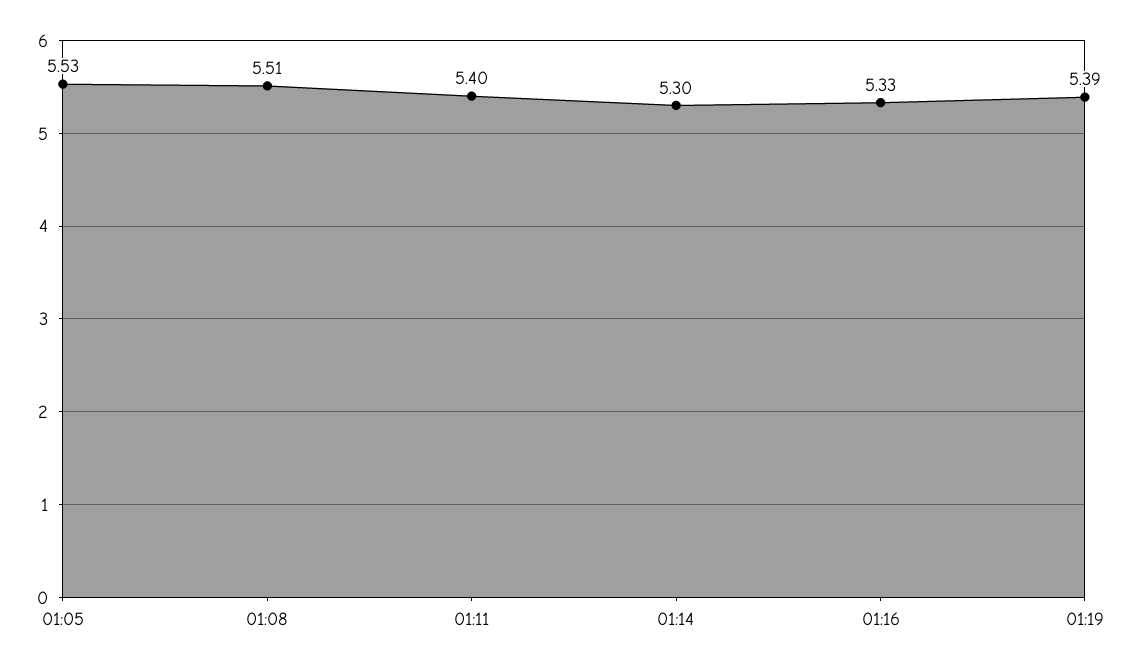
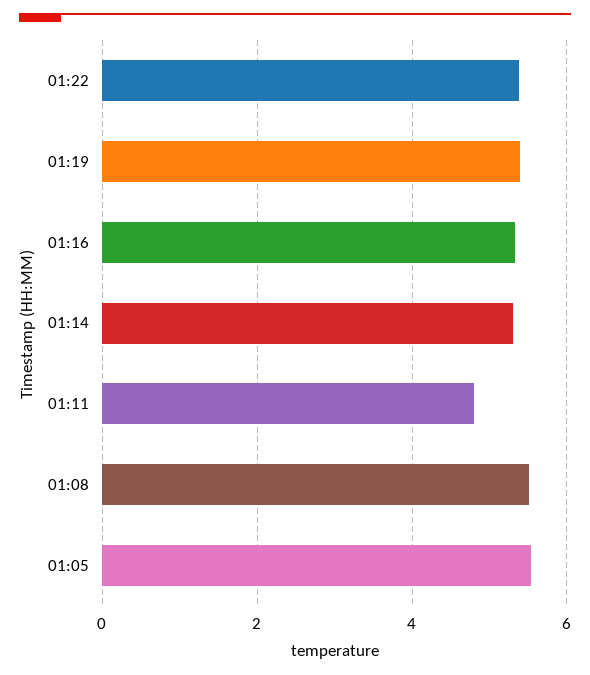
01:11: 5.4 -> 4.8
01:22: none -> 5.4

